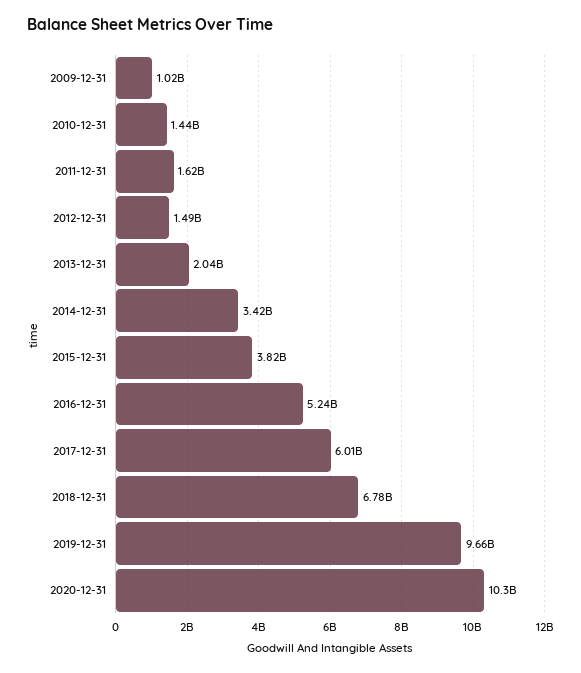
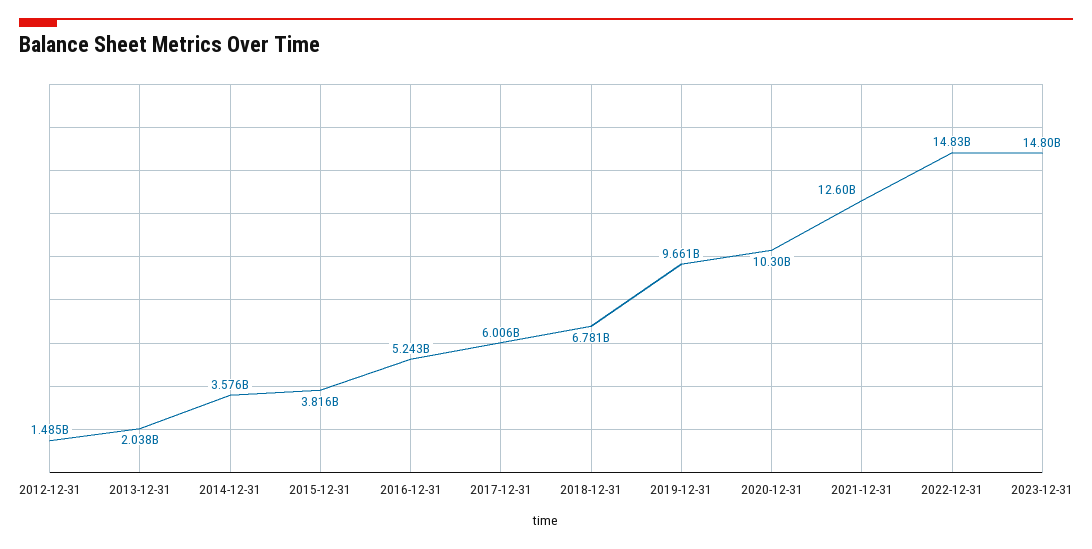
2009-12-31: 1020000000 -> none
2010-12-31: 1440000000 -> none
2011-12-31: 1620000000 -> none
2014-12-31: 3420000000 -> 3576000000
2021-12-31: none -> 12600000000
2022-12-31: none -> 14830000000
2023-12-31: none -> 14800000000

